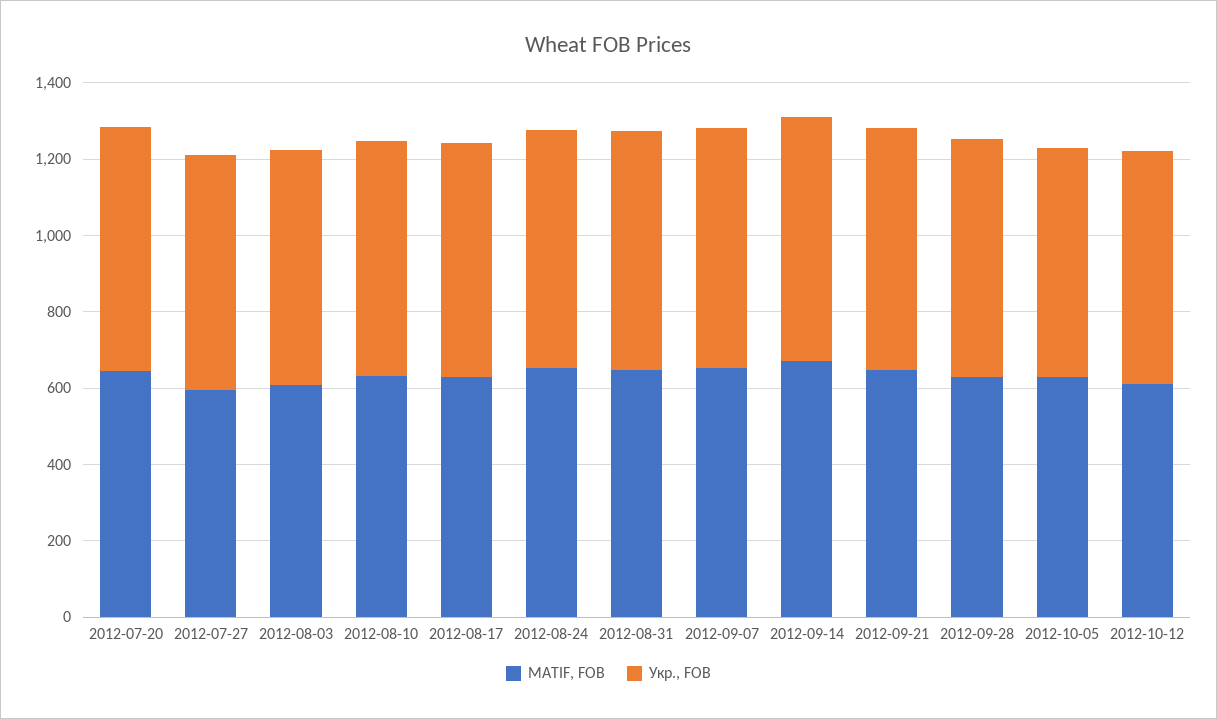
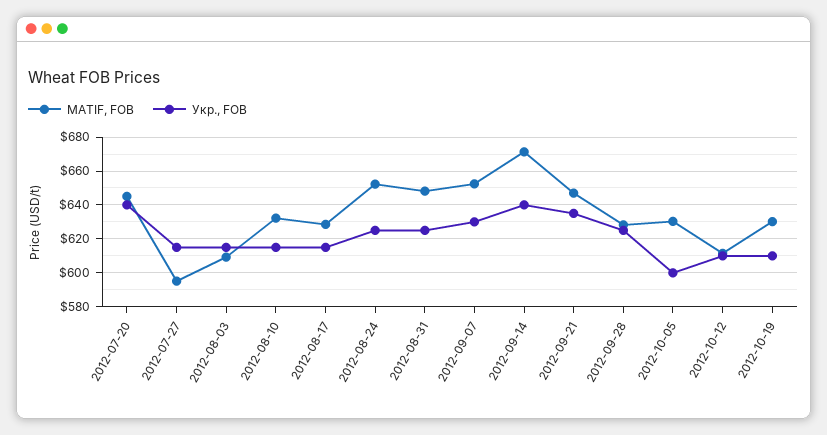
MATIF, FOB, 2012-10-19: none -> 630
Укр., FOB, 2012-10-19: none -> 610

